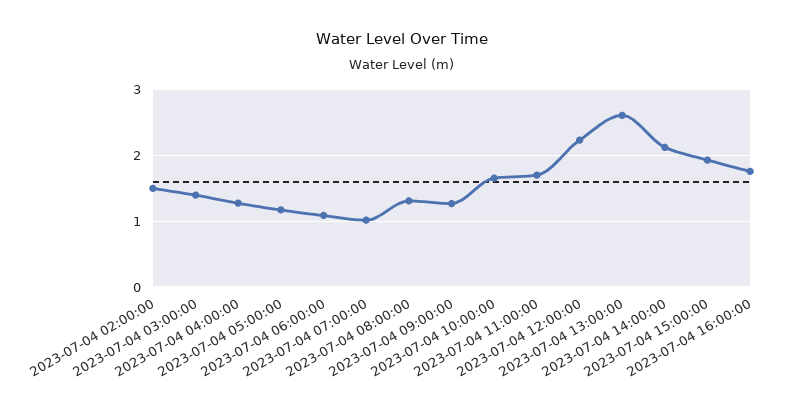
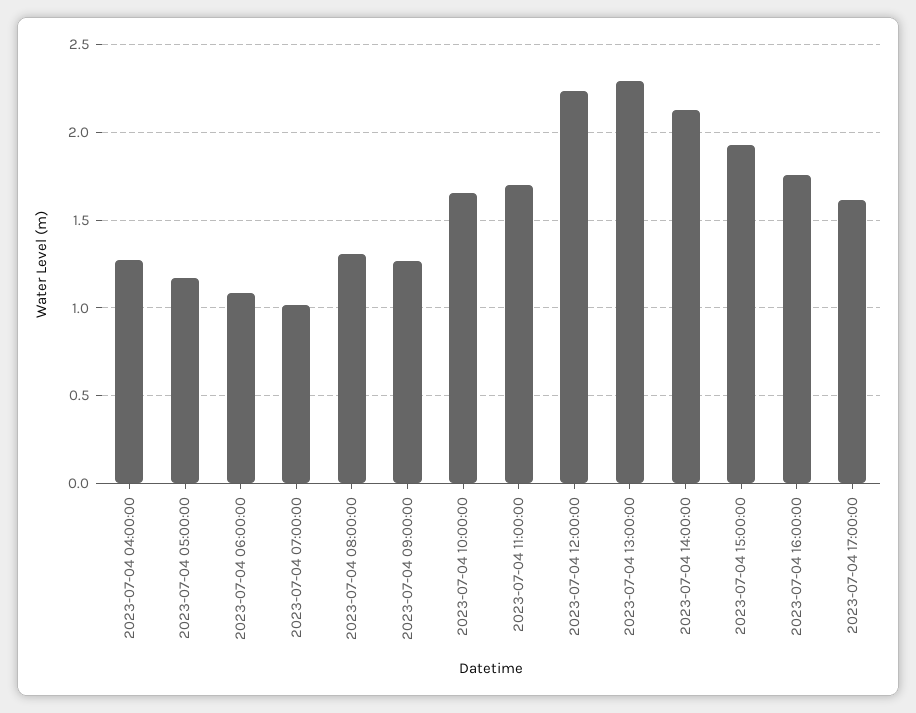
2023-07-04 02:00:00: 1.5 -> none
2023-07-04 03:00:00: 1.4 -> none
2023-07-04 13:00:00: 2.6 -> 2.3
2023-07-04 17:00:00: none -> 1.6

